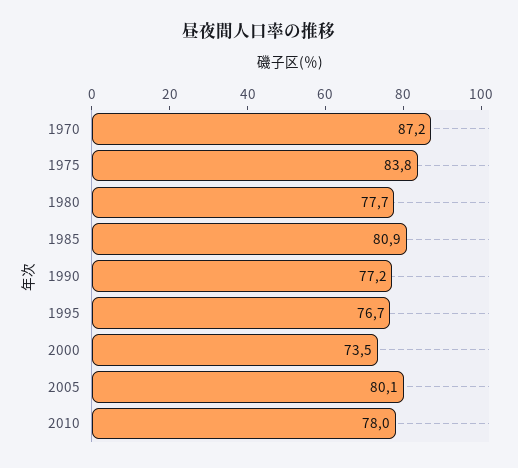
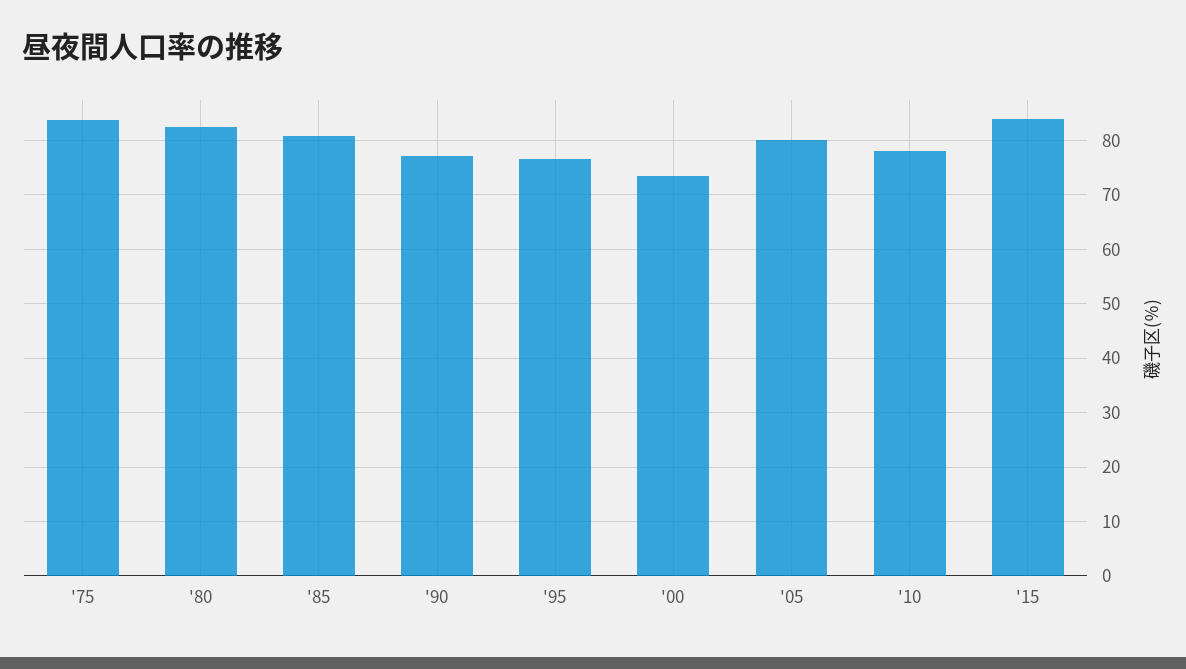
1970: 87.2 -> none
1980: 77.7 -> 82
'15: none -> 84

